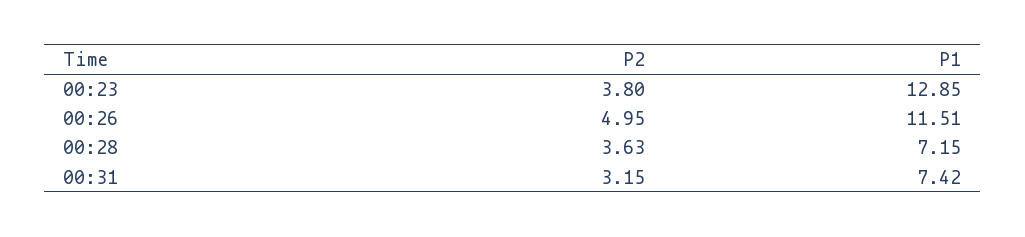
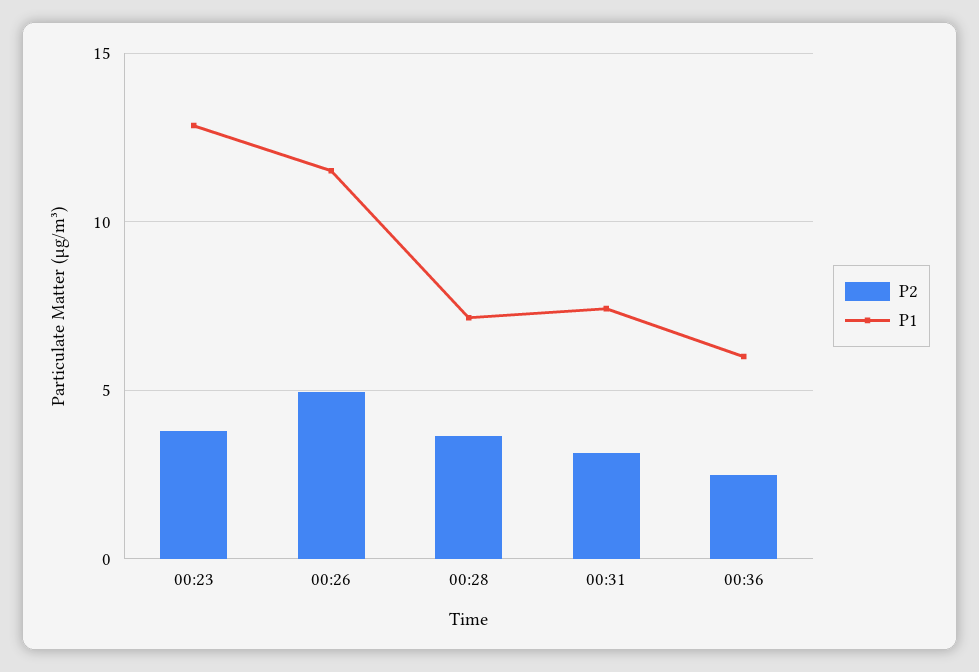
P2, 00:36: none -> 2.5
P1, 00:36: none -> 6

